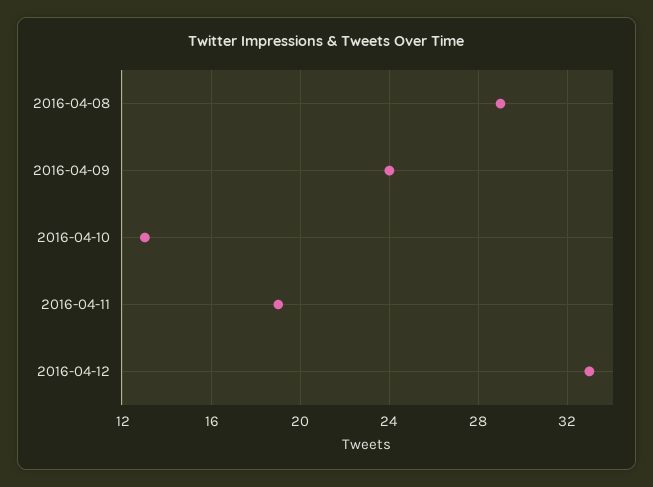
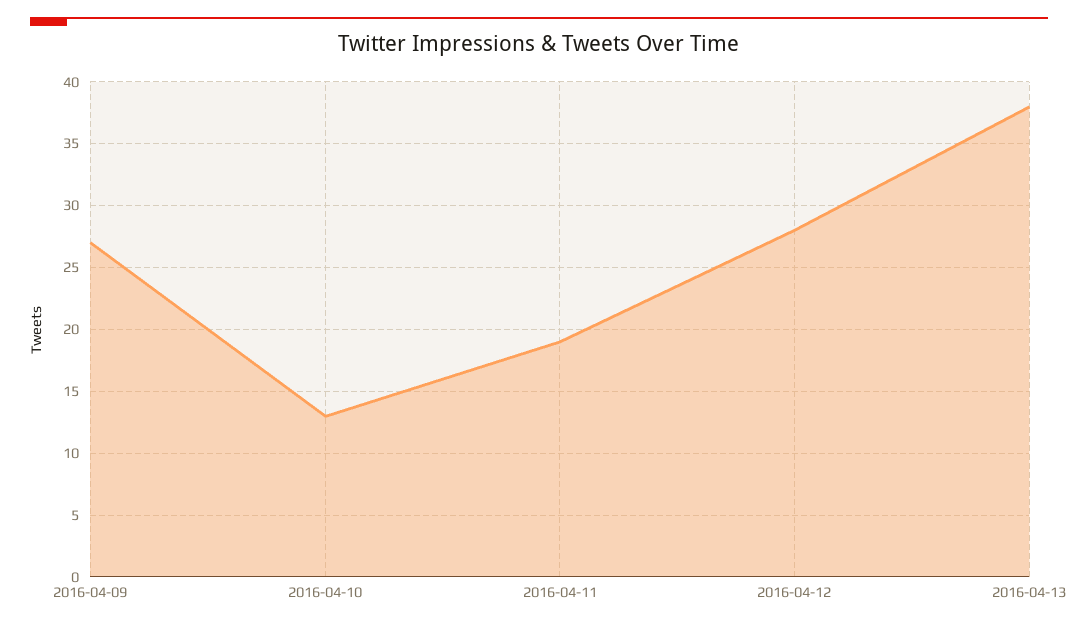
2016-04-08: 29 -> none
2016-04-09: 24 -> 27
2016-04-12: 33 -> 28
2016-04-13: none -> 38

